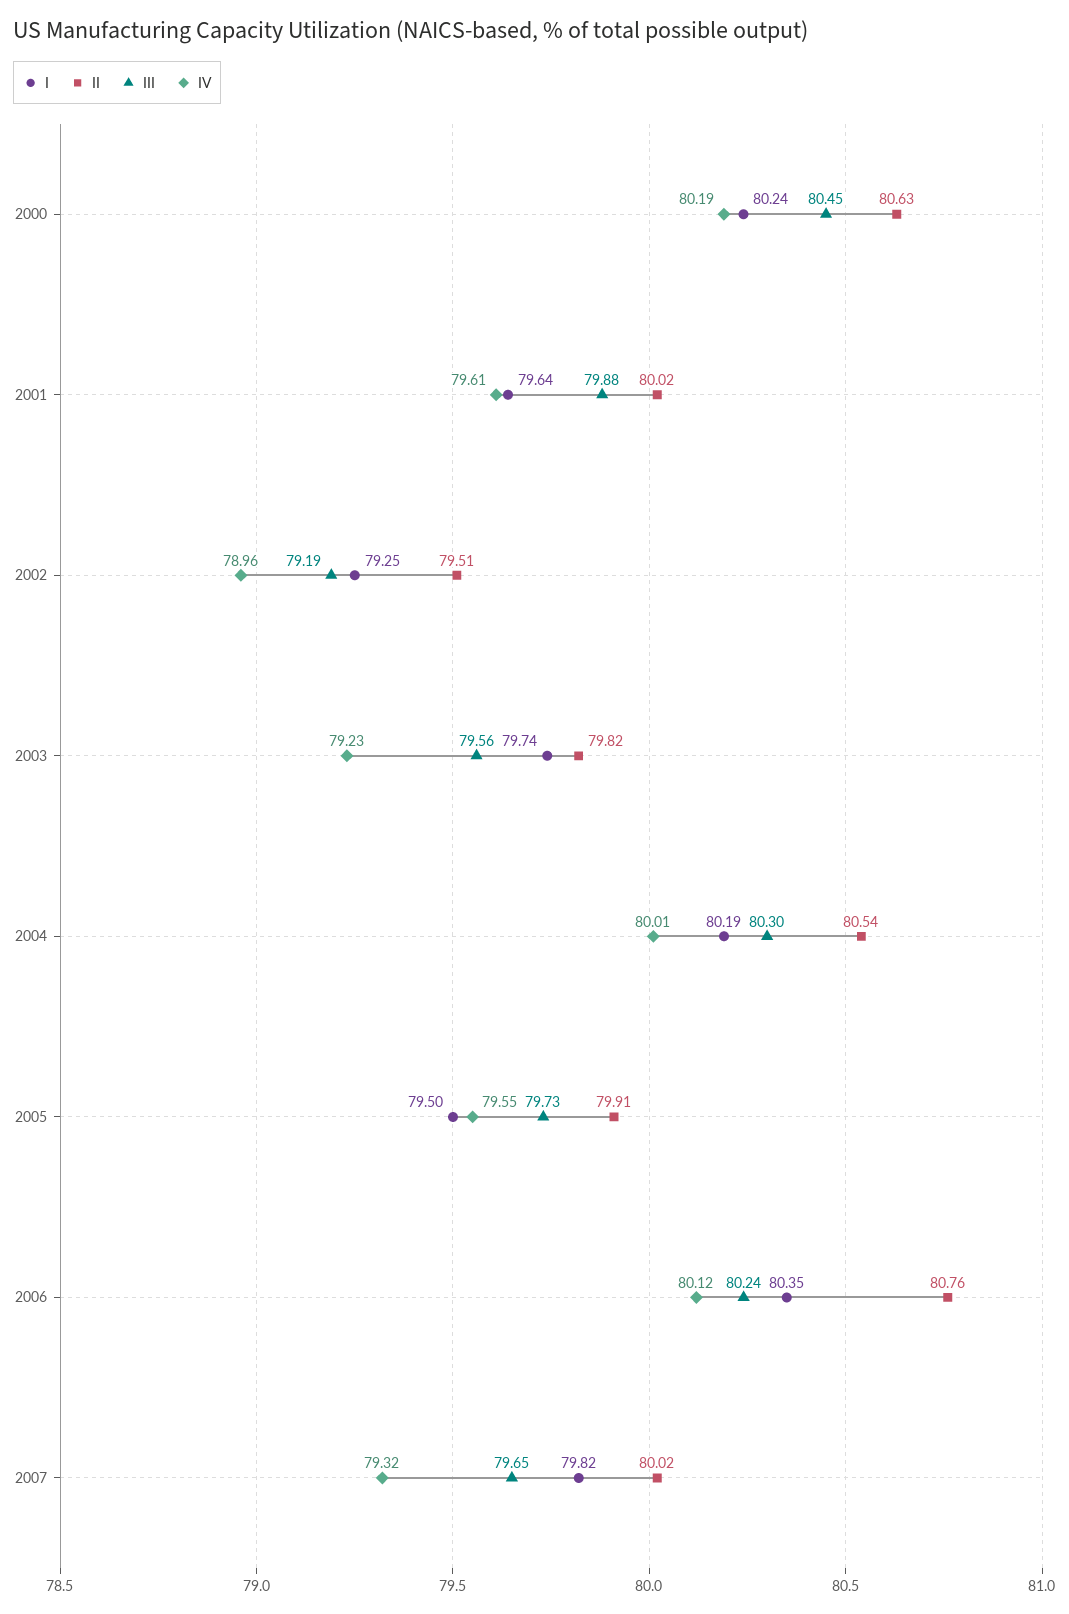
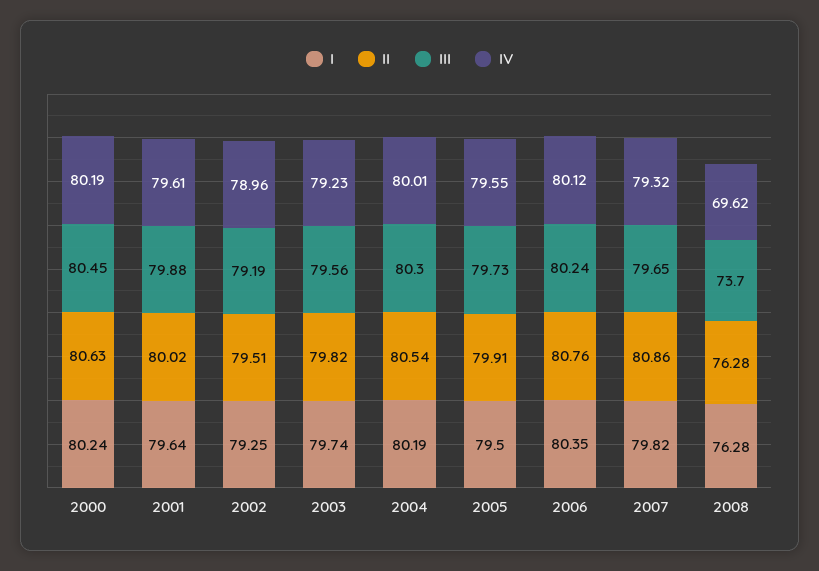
II, 2007: 80.02 -> 80.86
I, 2008: none -> 76.28
II, 2008: none -> 76.28
III, 2008: none -> 73.7
IV, 2008: none -> 69.62

